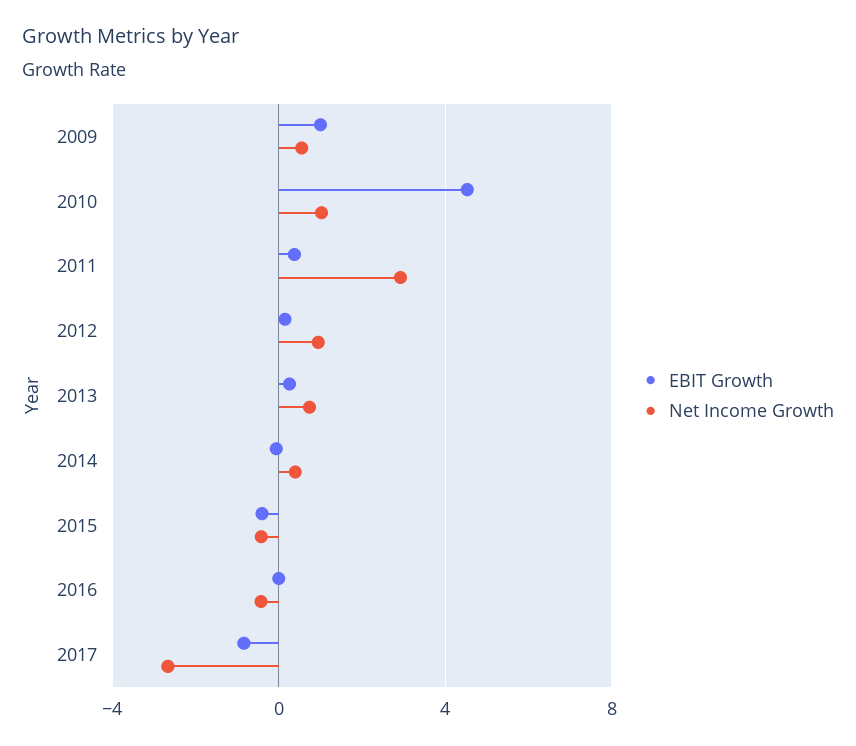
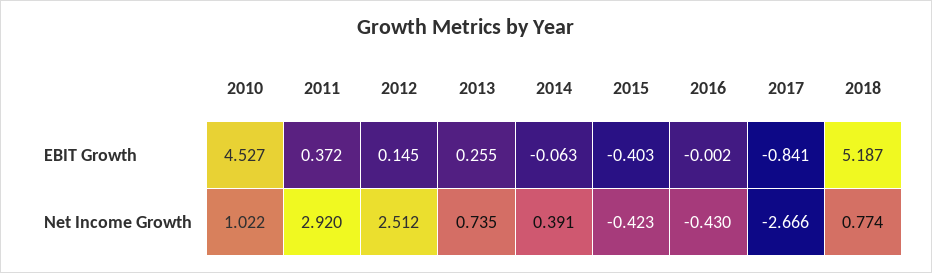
EBIT Growth, 2009: 1 -> none
Net Income Growth, 2009: 0.5 -> none
Net Income Growth, 2012: 1 -> 2.512
EBIT Growth, 2018: none -> 5.187
Net Income Growth, 2018: none -> 0.774

